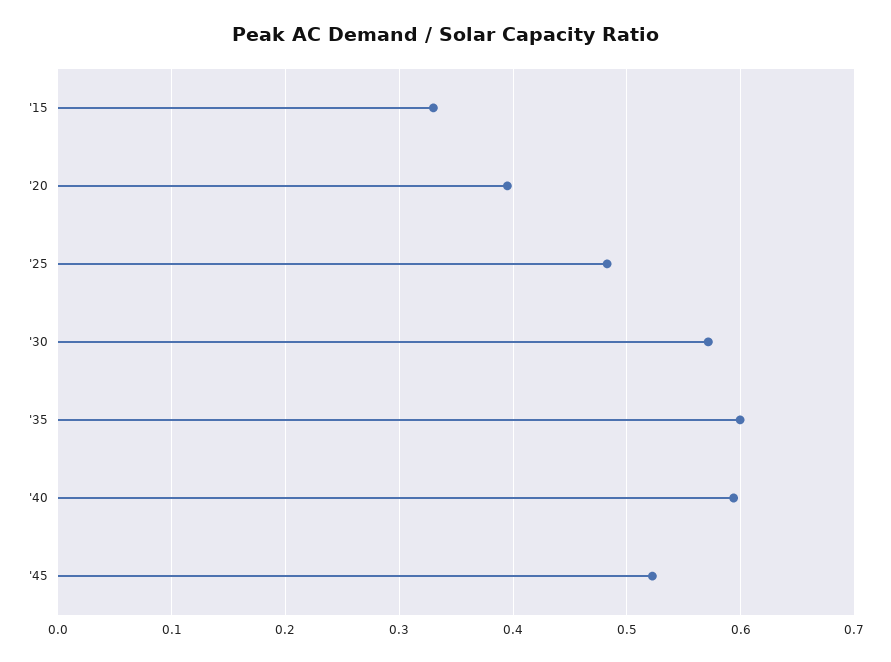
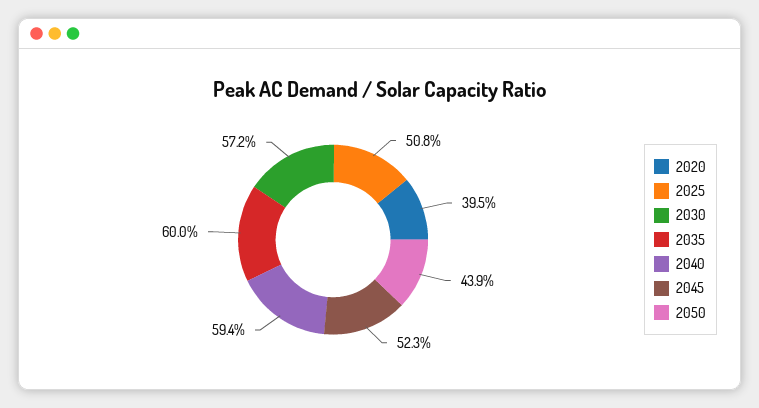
'15: 0.33 -> none
'25: 0.48 -> 0.508
2050: none -> 0.439

